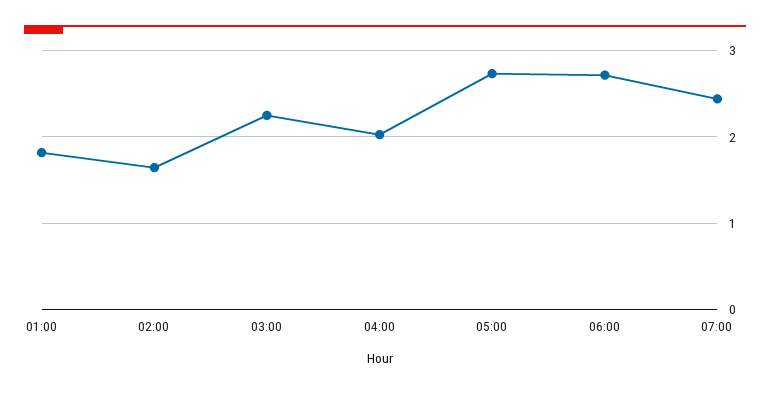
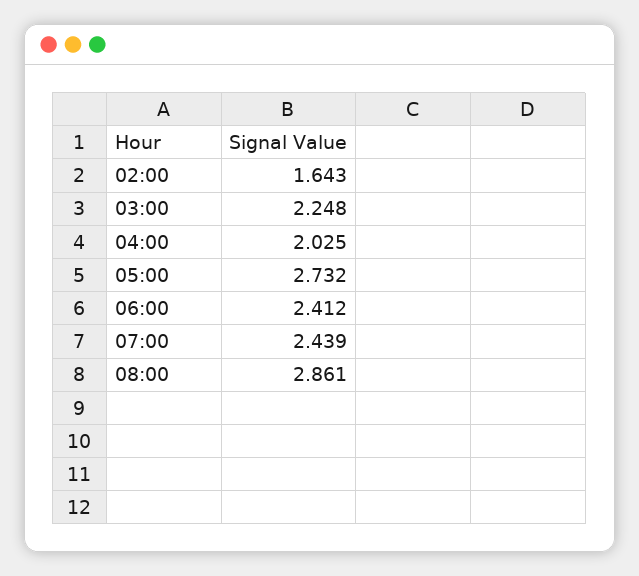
01:00: 1.8 -> none
06:00: 2.7 -> 2.412
08:00: none -> 2.861

